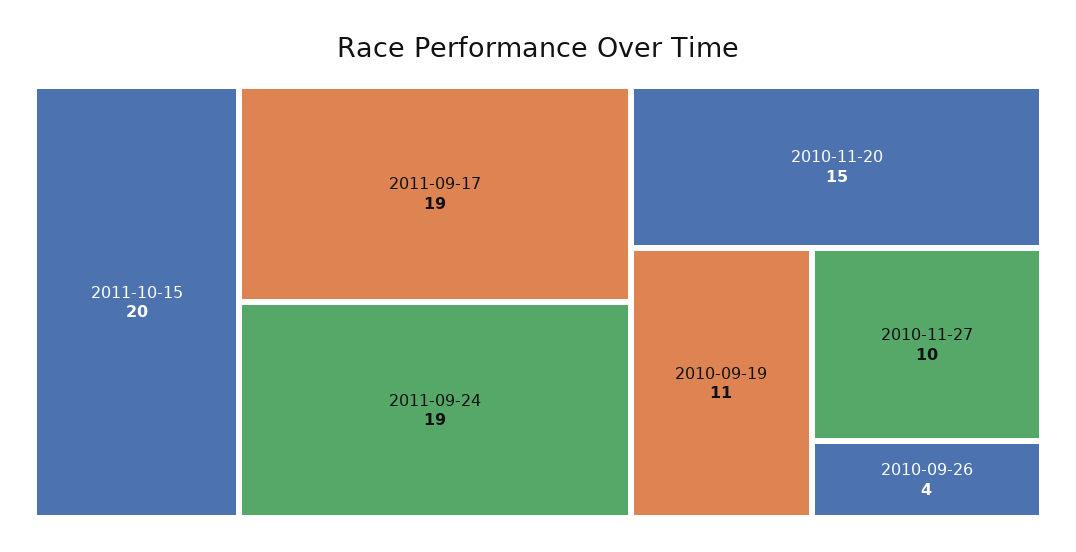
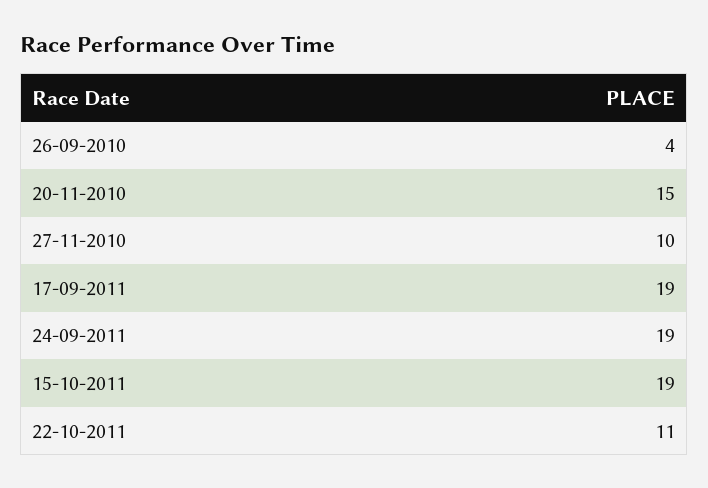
2011-10-15: 20 -> 19
2010-09-19: 11 -> none
22-10-2011: none -> 11

